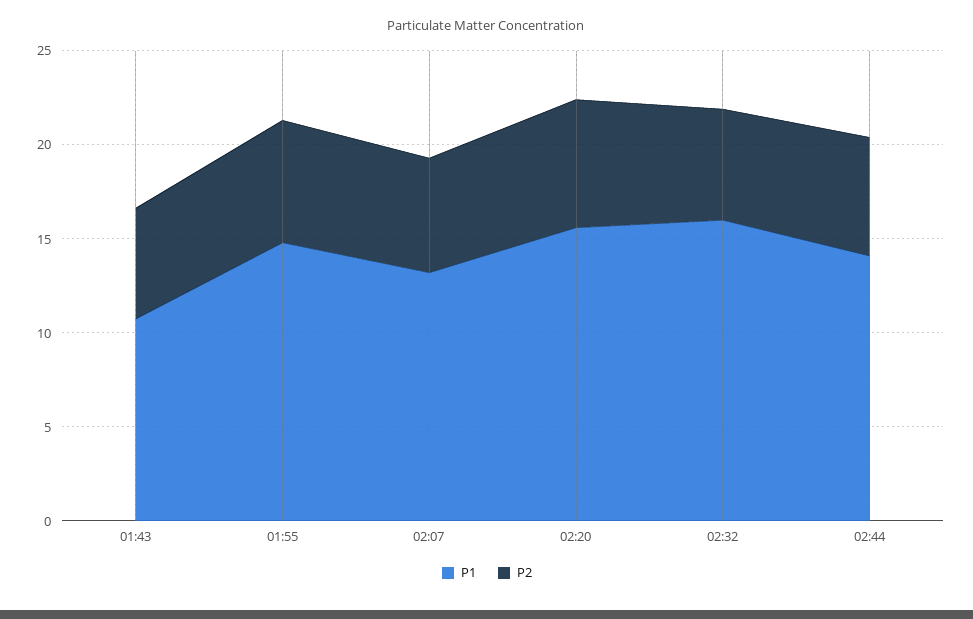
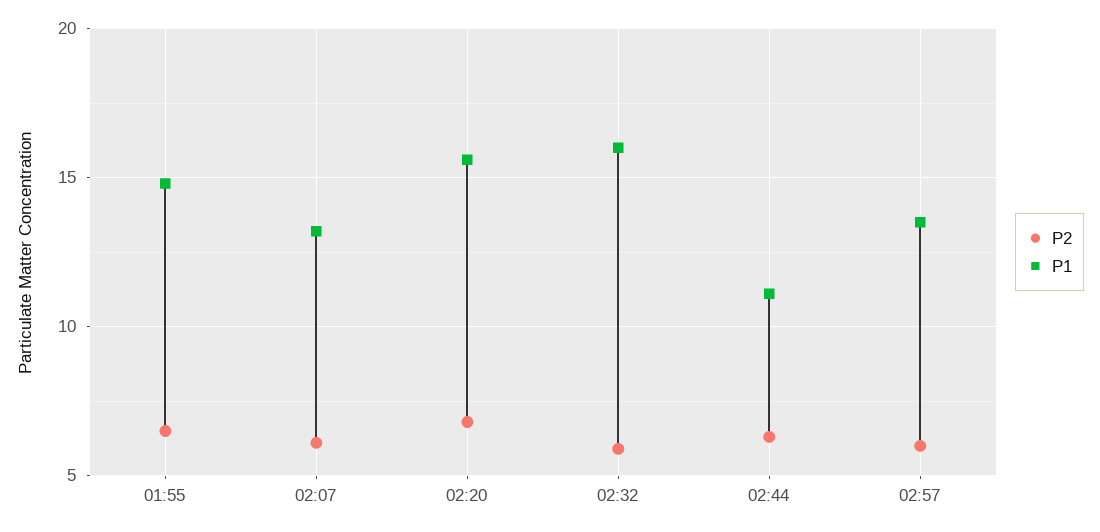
P1, 01:43: 11 -> none
P2, 01:43: 6 -> none
P1, 02:44: 14 -> 11
P2, 02:57: none -> 6
P1, 02:57: none -> 13.5

